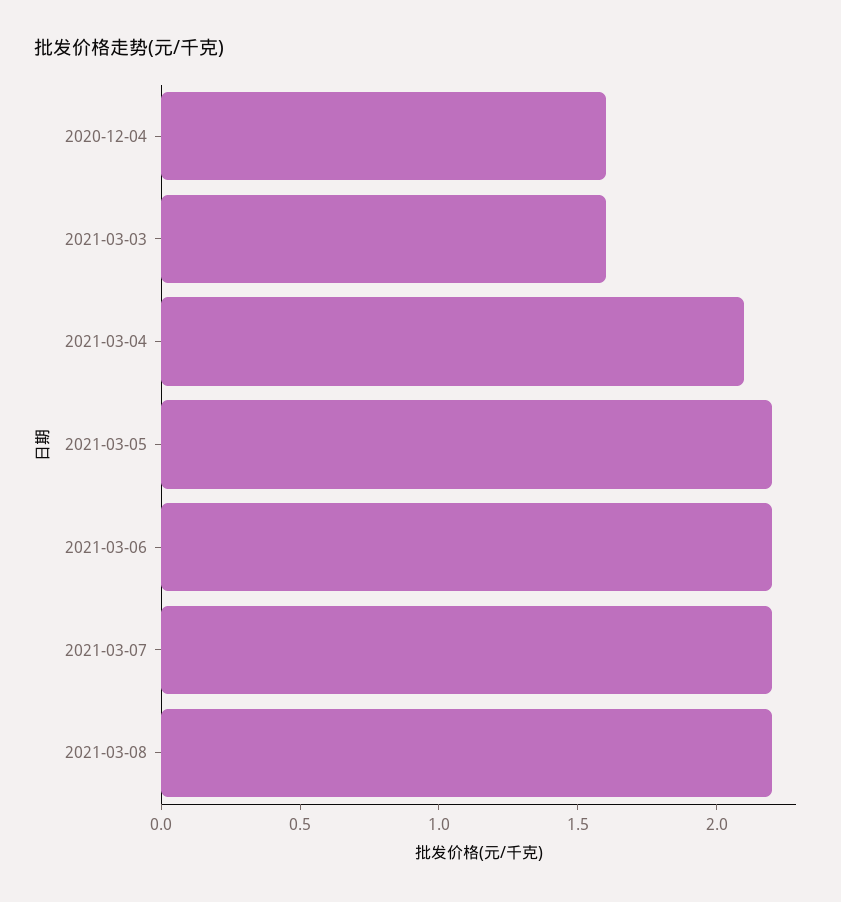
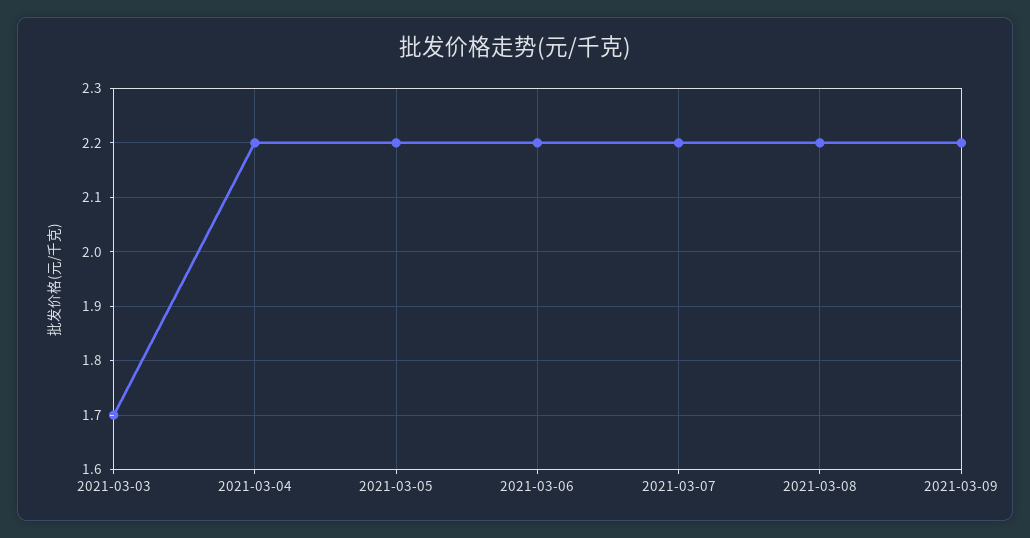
2020-12-04: 1.6 -> none
2021-03-03: 1.6 -> 1.7
2021-03-04: 2.1 -> 2.2
2021-03-09: none -> 2.2

